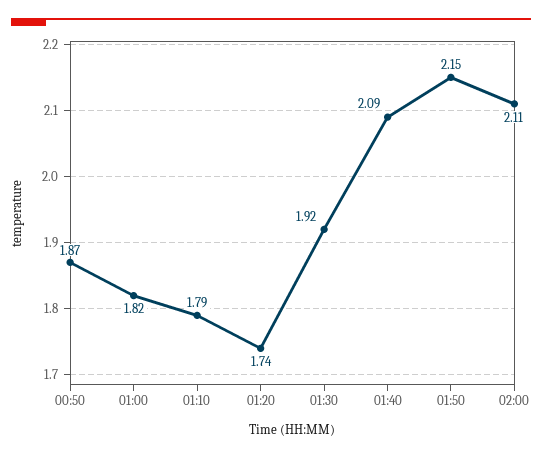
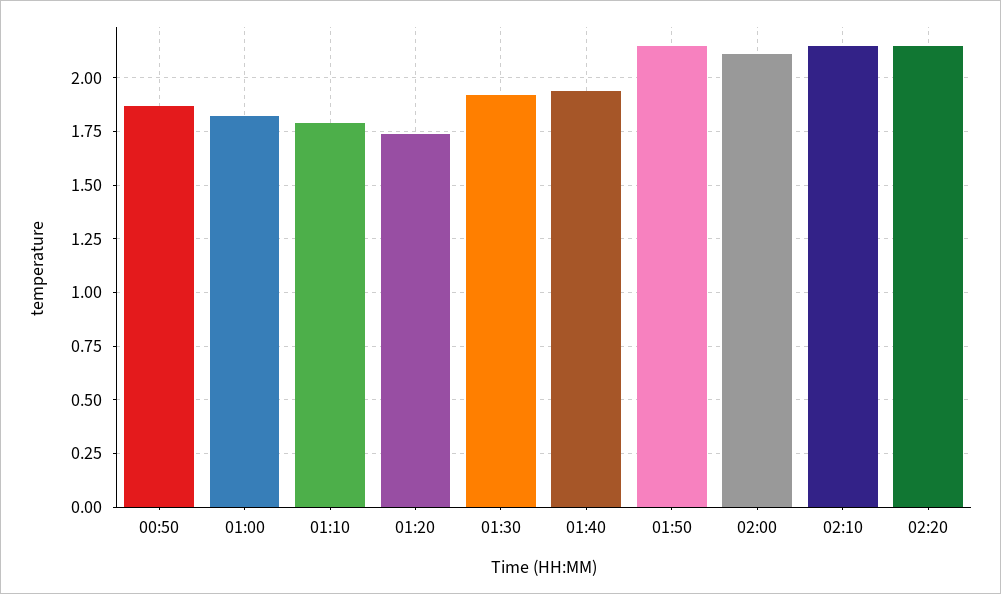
01:40: 2.09 -> 1.95
02:10: none -> 2.15
02:20: none -> 2.15

